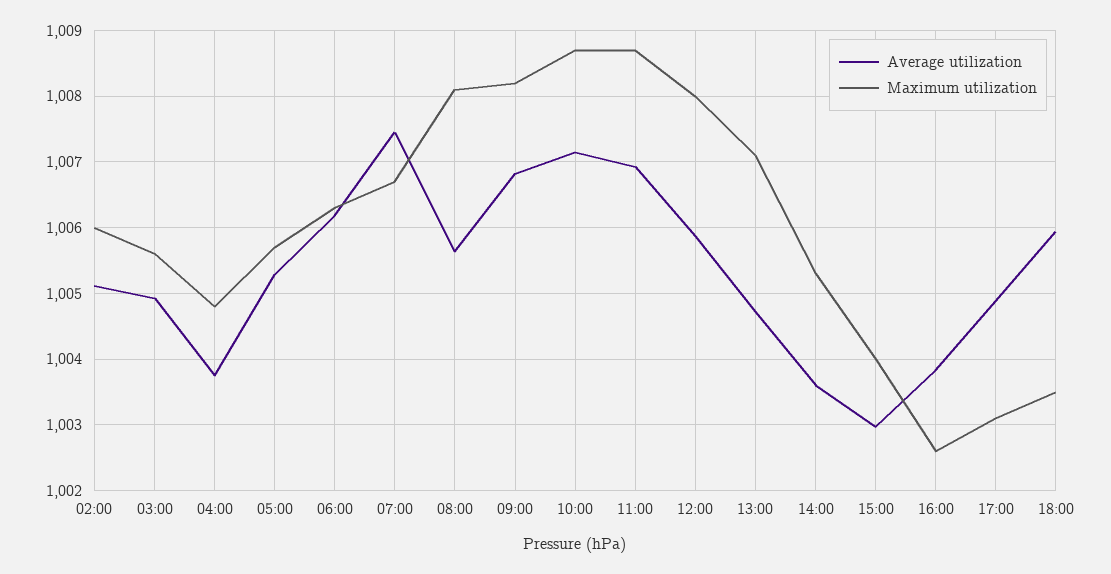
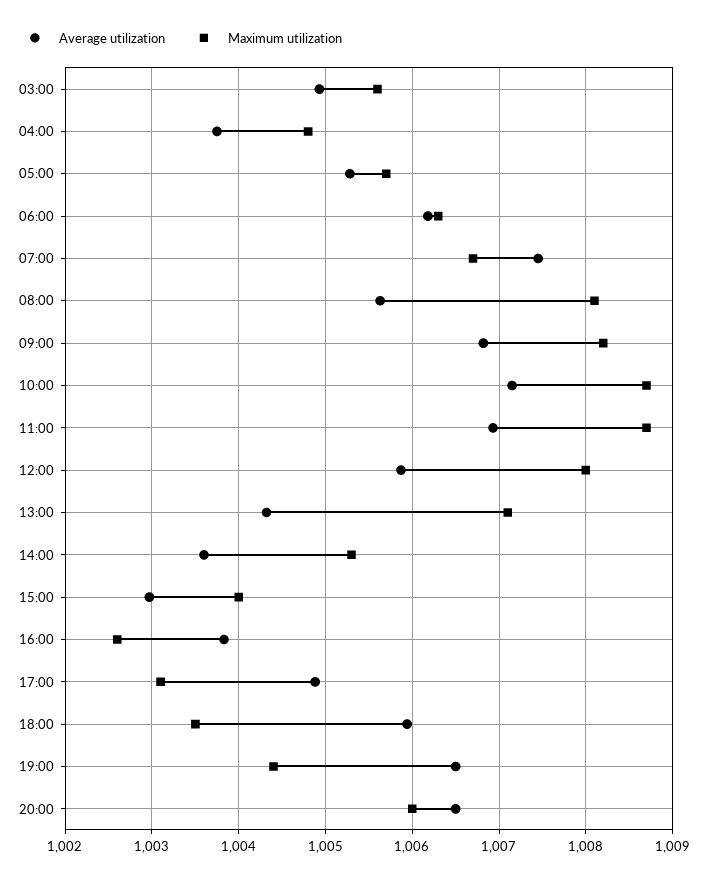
Average utilization, 02:00: 1005.1 -> none
Maximum utilization, 02:00: 1006 -> none
Average utilization, 13:00: 1004.7 -> 1004.3
Average utilization, 19:00: none -> 1006.5
Maximum utilization, 19:00: none -> 1004.4
Average utilization, 20:00: none -> 1006.5
Maximum utilization, 20:00: none -> 1006

